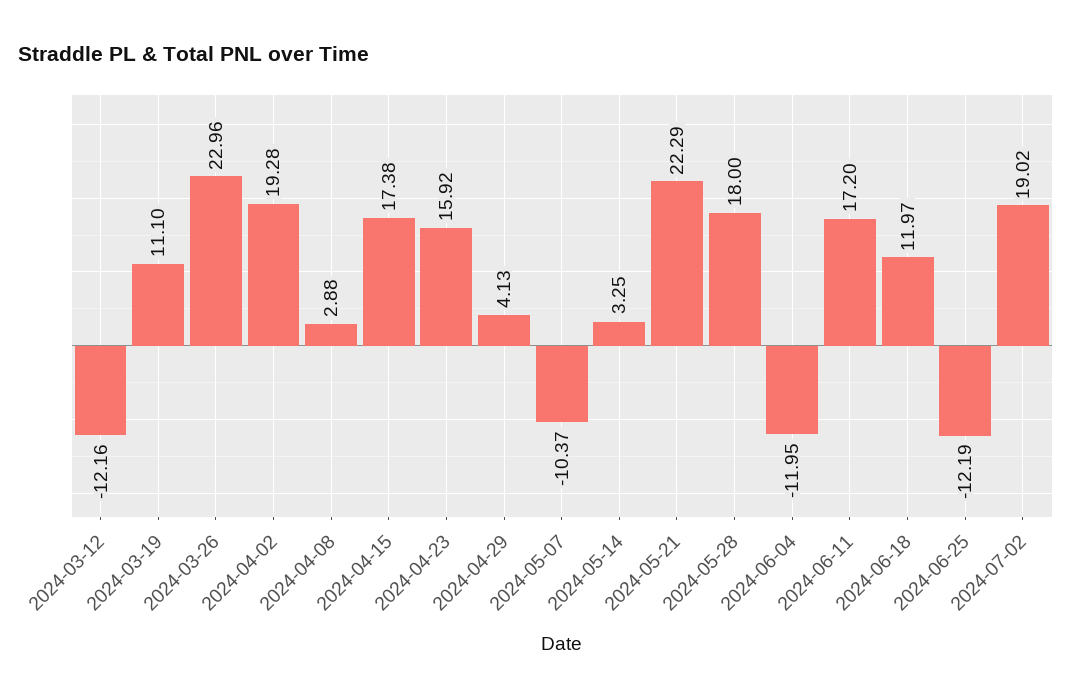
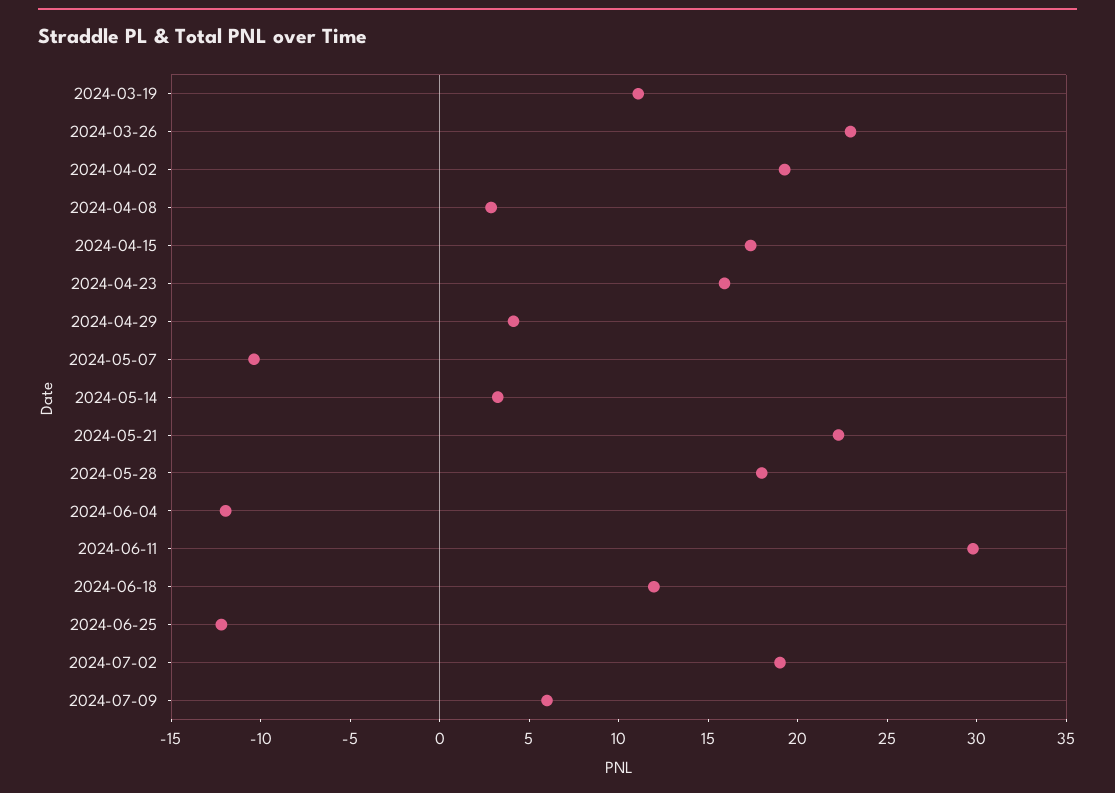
2024-03-12: -12.16 -> none
2024-06-11: 17.2 -> 30
2024-07-09: none -> 6

